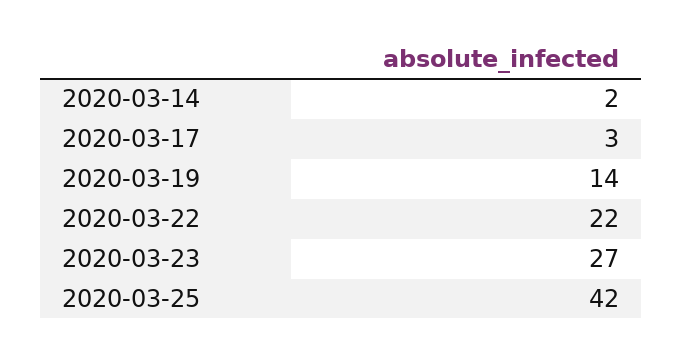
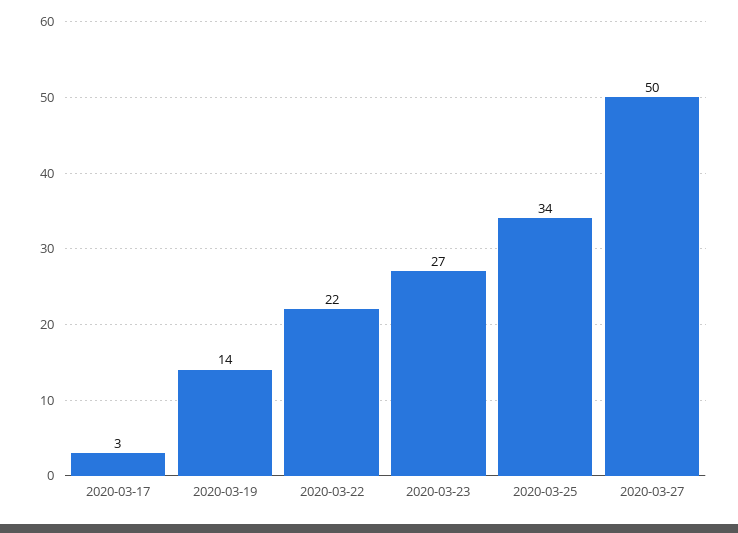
2020-03-14: 2 -> none
2020-03-25: 42 -> 34
2020-03-27: none -> 50

